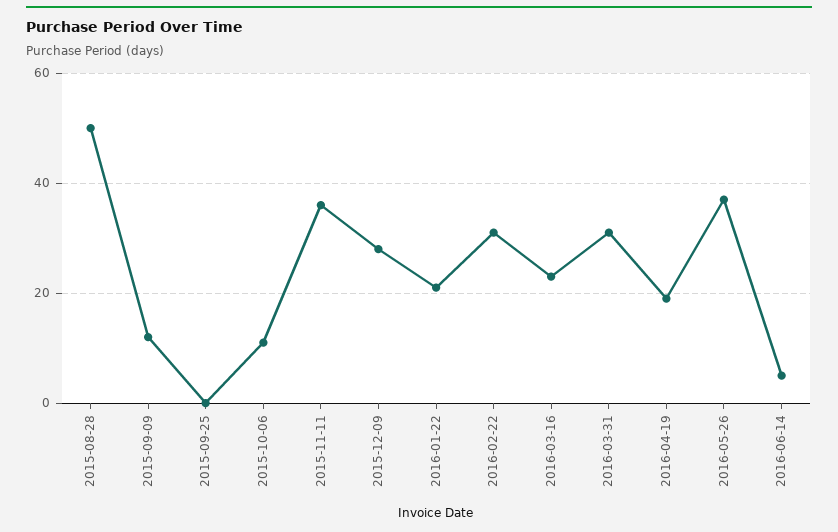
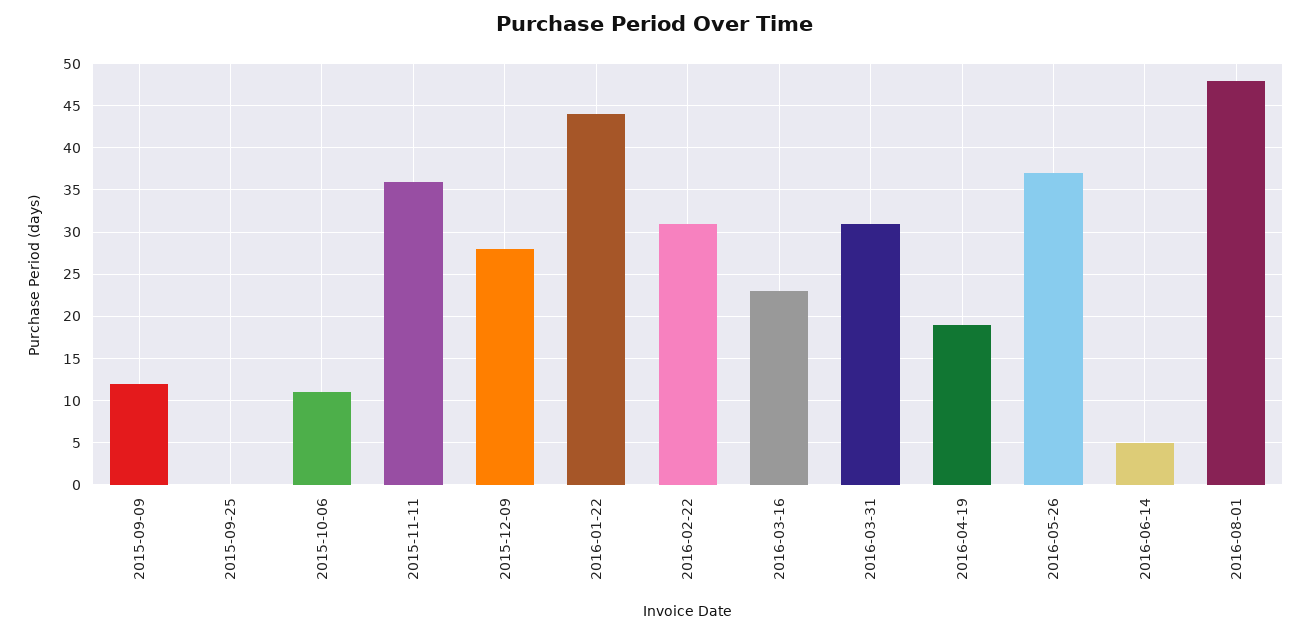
2015-08-28: 50 -> none
2016-01-22: 20 -> 44
2016-08-01: none -> 48

